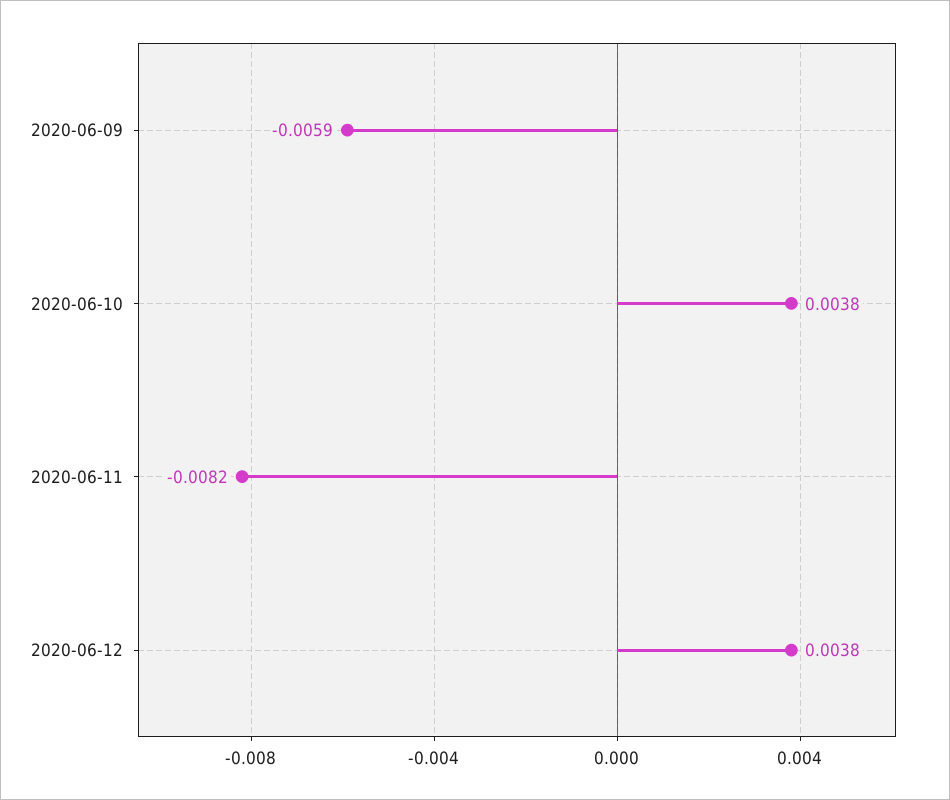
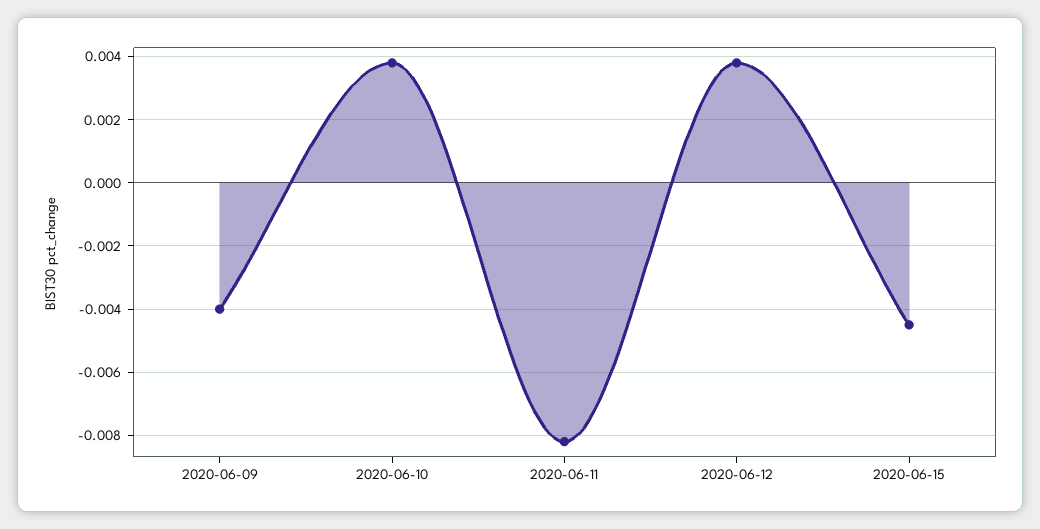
2020-06-09: -0.0059 -> -0.004
2020-06-15: none -> -0.0045

